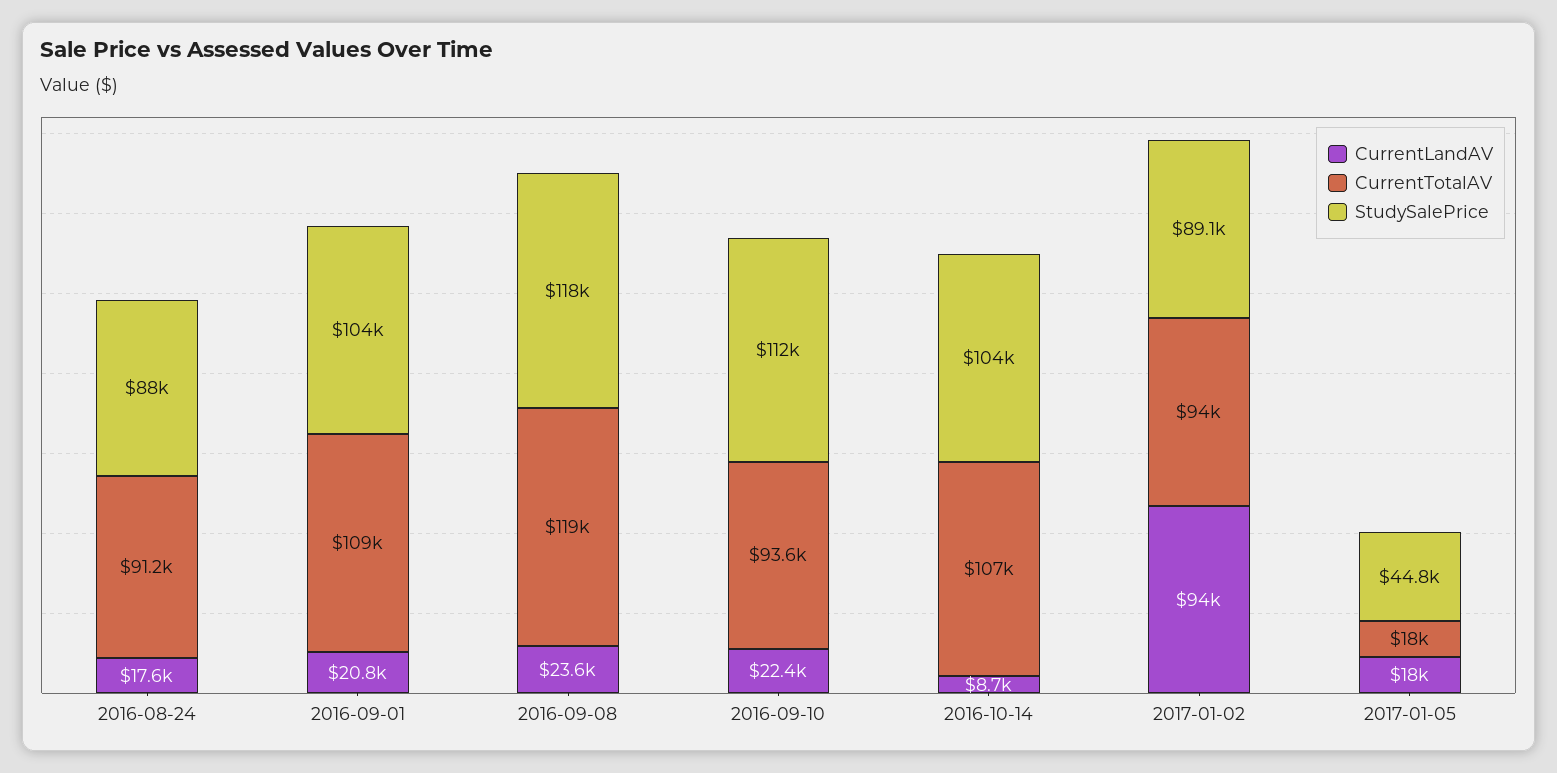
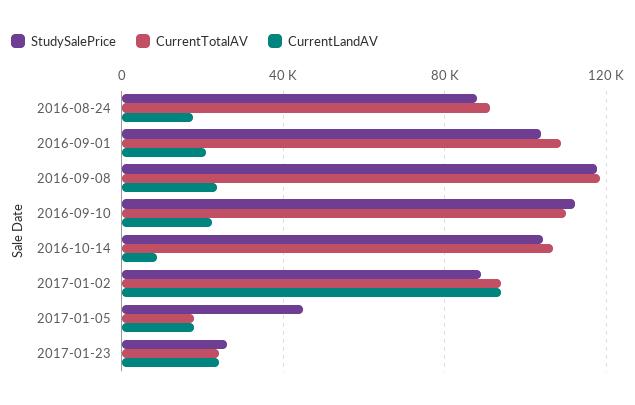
CurrentTotalAV, 2016-09-10: 93600 -> 110000
StudySalePrice, 2017-01-23: none -> 25000
CurrentTotalAV, 2017-01-23: none -> 25000
CurrentLandAV, 2017-01-23: none -> 25000

